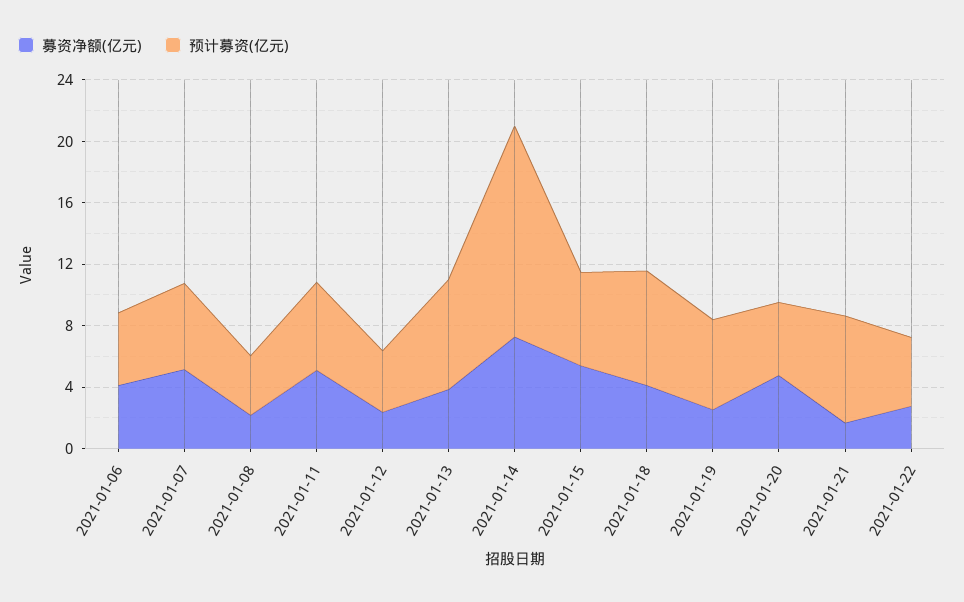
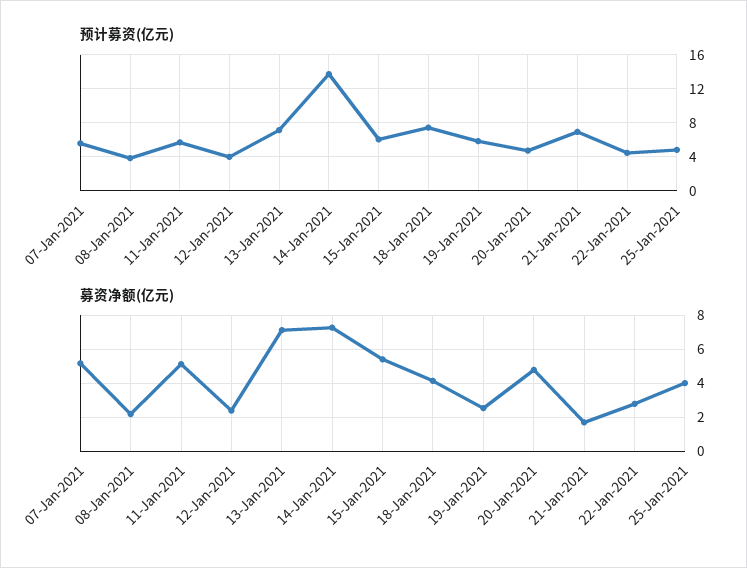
募资净额(亿元), 2021-01-06: 4 -> none
预计募资(亿元), 2021-01-06: 5 -> none
募资净额(亿元), 2021-01-13: 4 -> 7
预计募资(亿元), 25-Jan-2021: none -> 5
募资净额(亿元), 25-Jan-2021: none -> 4

